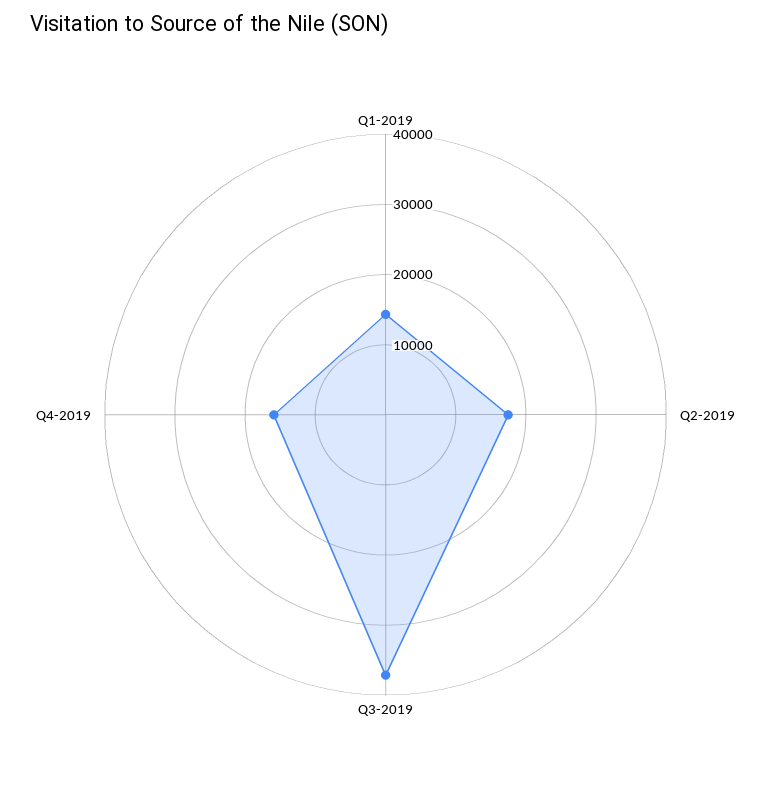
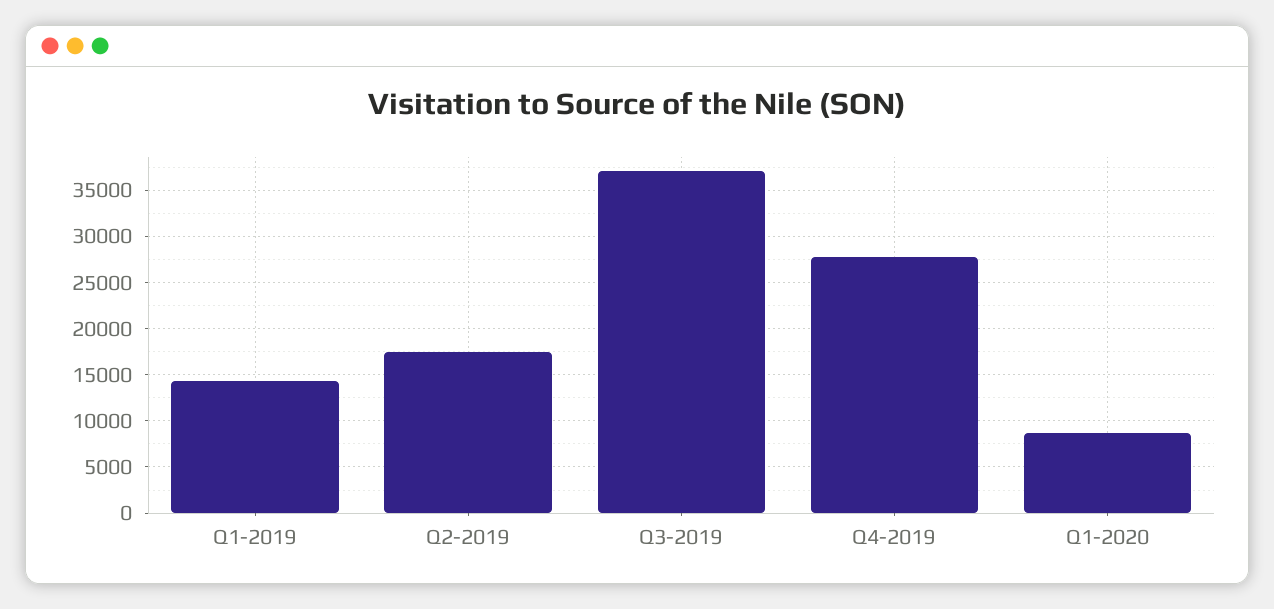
Q4-2019: 16000 -> 28000
Q1-2020: none -> 9000

